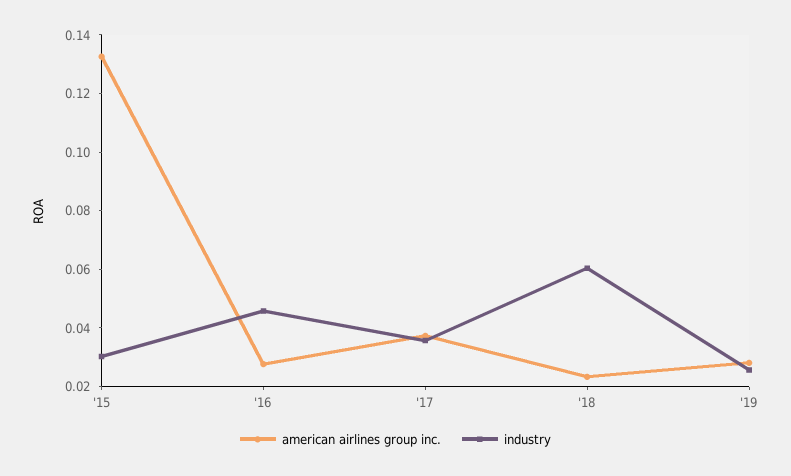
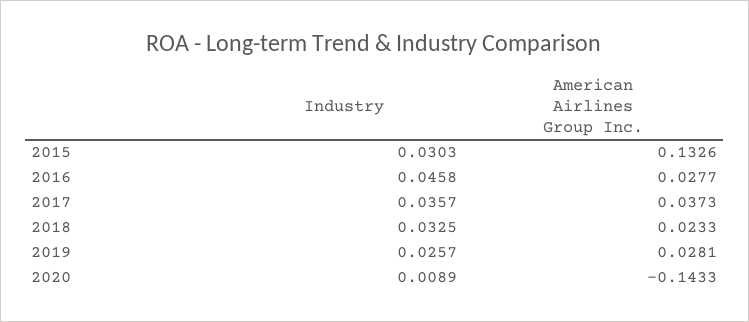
industry, '18: 0.06 -> 0.0325
industry, 2020: none -> 0.0089
american airlines group inc., 2020: none -> -0.1433

